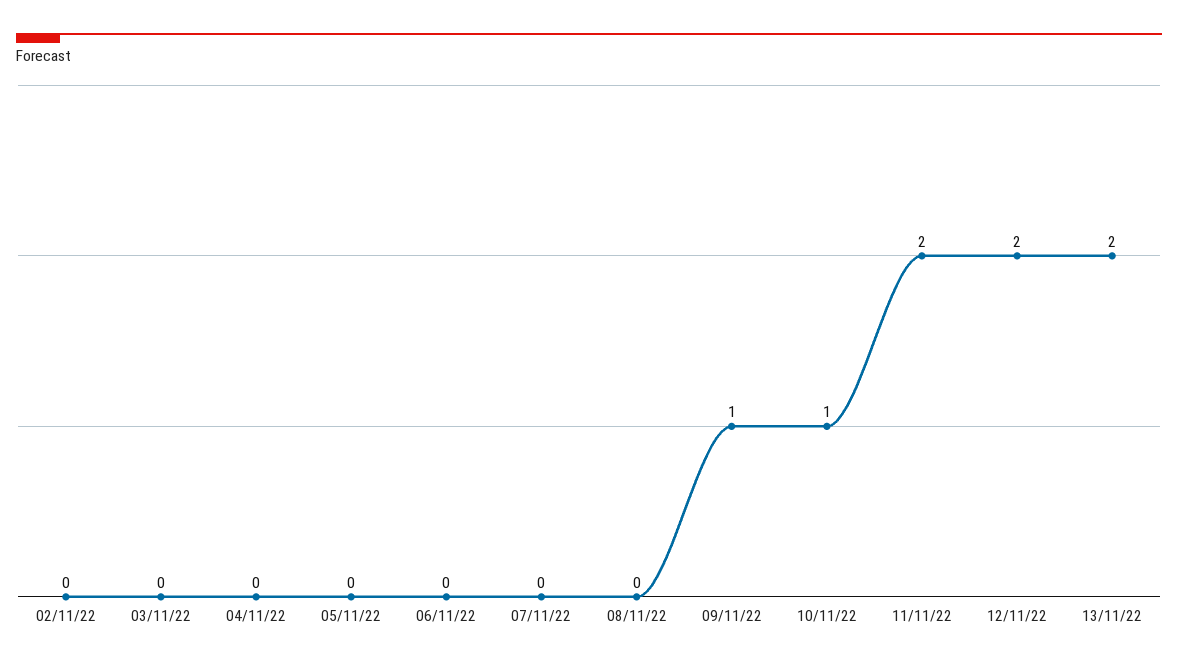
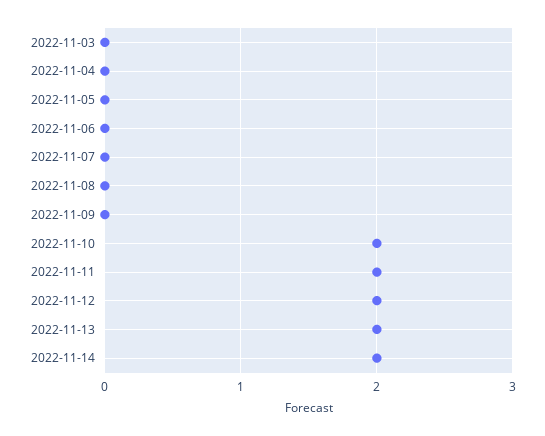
02/11/22: 0 -> none
09/11/22: 1 -> 0
10/11/22: 1 -> 2
2022-11-14: none -> 2

